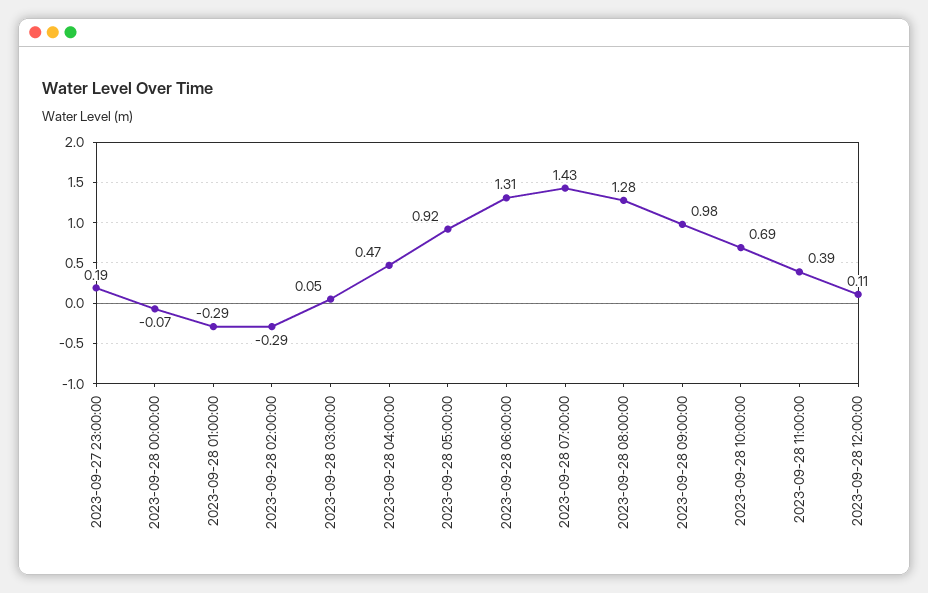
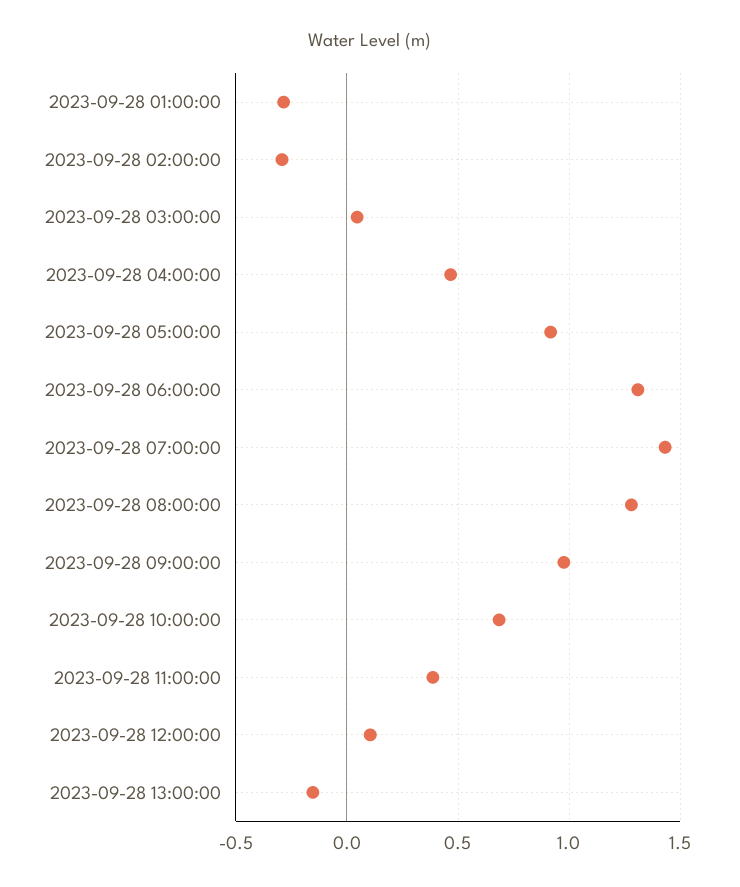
2023-09-27 23:00:00: 0.19 -> none
2023-09-28 00:00:00: -0.07 -> none
2023-09-28 13:00:00: none -> -0.15

